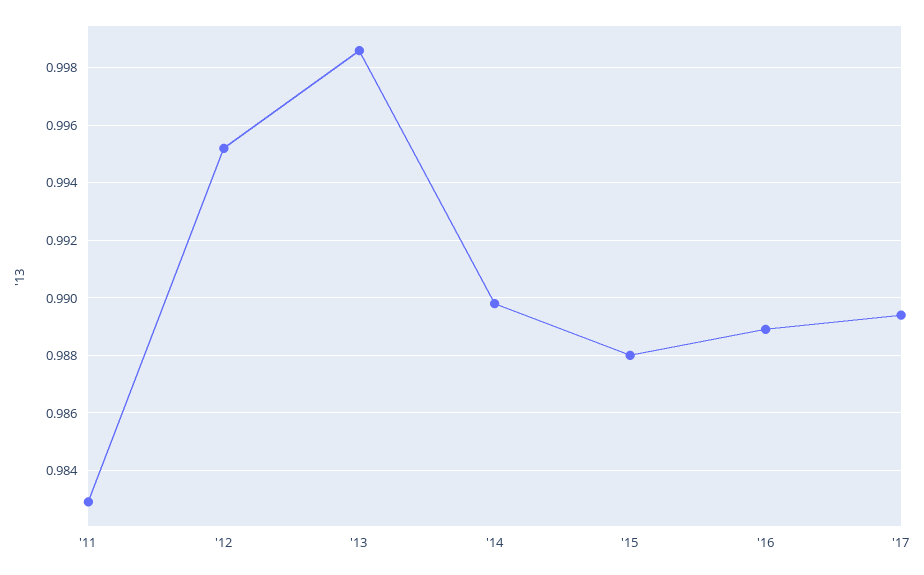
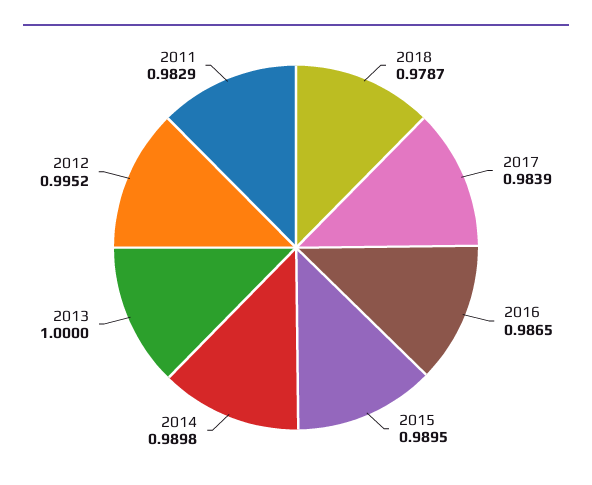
'13: 0.9985 -> 1
'15: 0.988 -> 0.9895
'16: 0.989 -> 0.9865
'17: 0.9895 -> 0.9839
2018: none -> 0.9787

